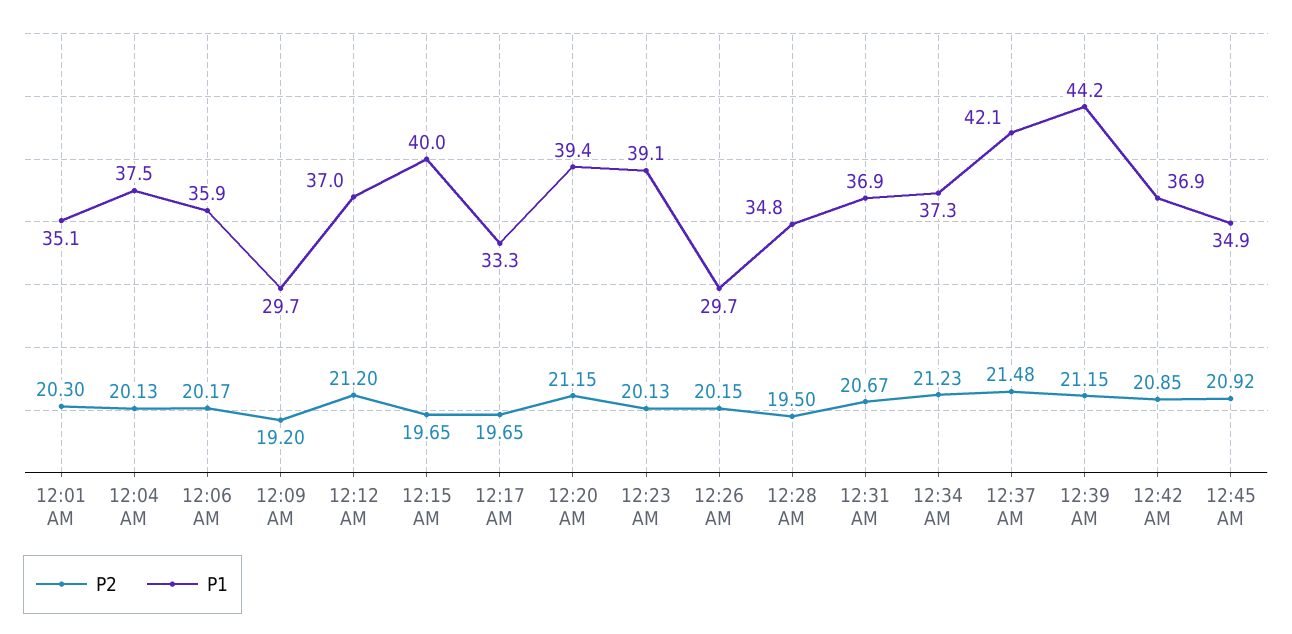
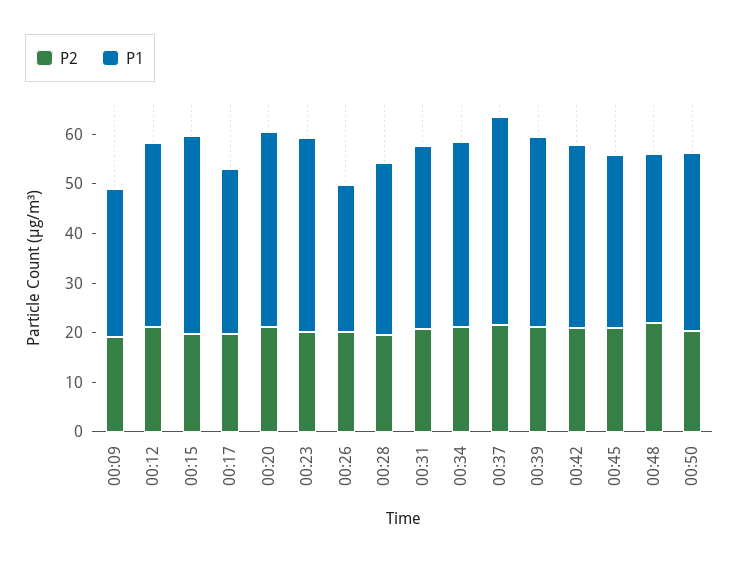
P2, 12:01 AM: 20.3 -> none
P1, 12:01 AM: 35.1 -> none
P2, 12:04 AM: 20.13 -> none
P1, 12:04 AM: 37.5 -> none
P2, 12:06 AM: 20.17 -> none
P1, 12:06 AM: 35.9 -> none
P1, 12:39 AM: 44.2 -> 38
P2, 00:48: none -> 22
P1, 00:48: none -> 34
P2, 00:50: none -> 20
P1, 00:50: none -> 36

